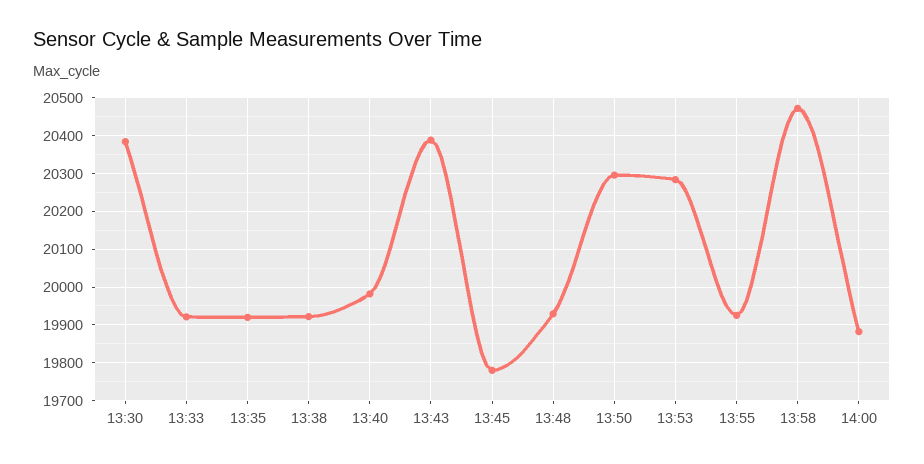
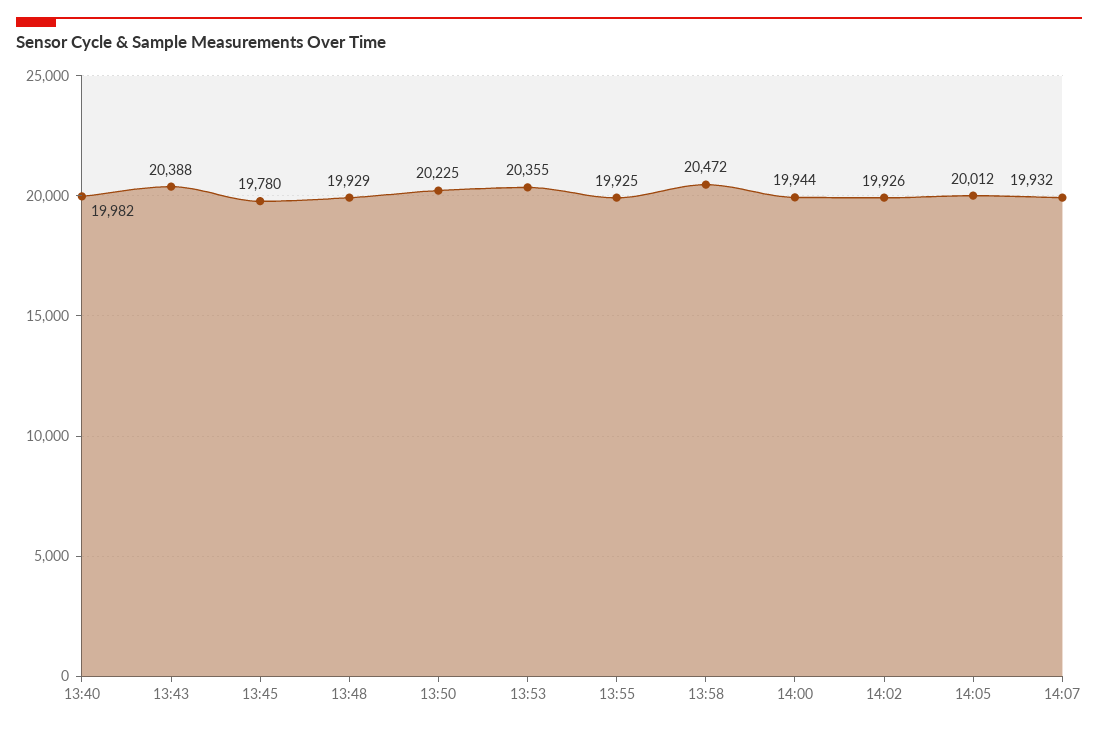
13:30: 20380 -> none
13:33: 19920 -> none
13:35: 19920 -> none
13:38: 19920 -> none
13:50: 20300 -> 20225
13:53: 20280 -> 20355
14:00: 19880 -> 19944
14:02: none -> 19926
14:05: none -> 20012
14:07: none -> 19932

